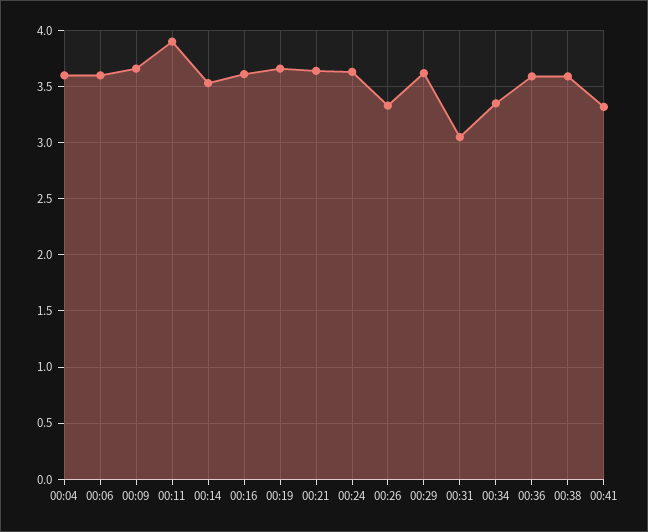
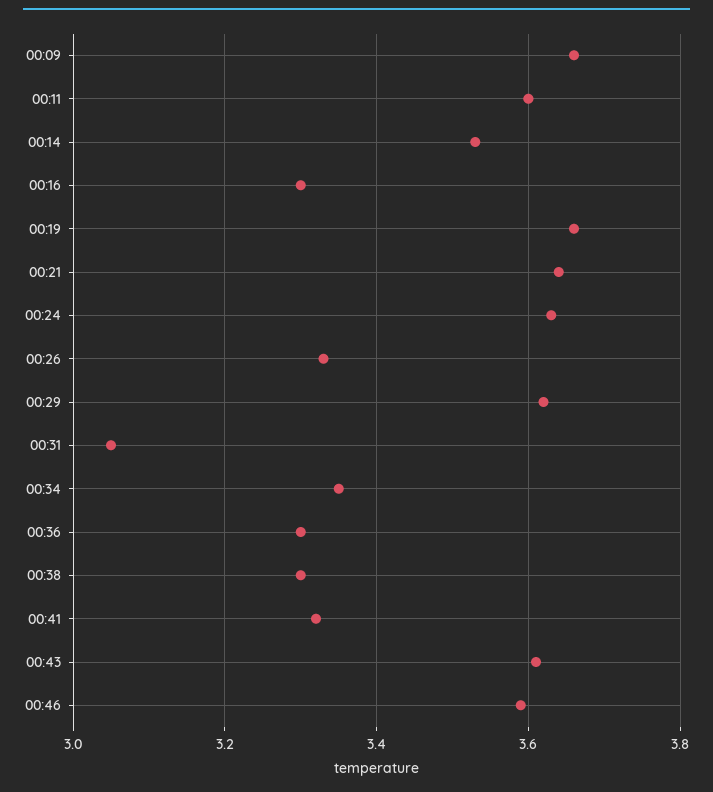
00:04: 3.6 -> none
00:06: 3.6 -> none
00:11: 3.9 -> 3.6
00:16: 3.6 -> 3.3
00:36: 3.6 -> 3.3
00:38: 3.6 -> 3.3
00:43: none -> 3.6
00:46: none -> 3.6

